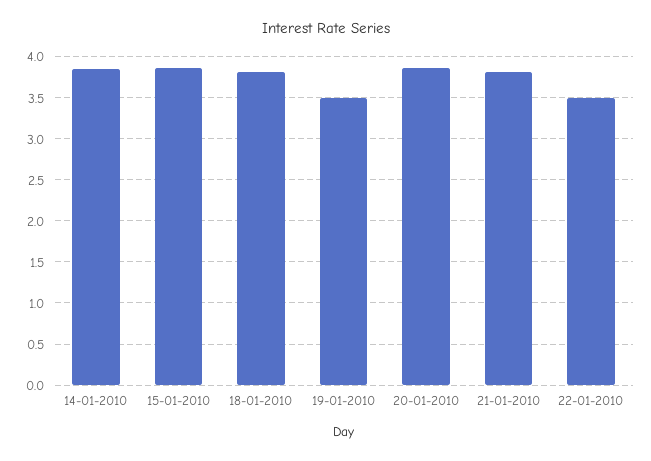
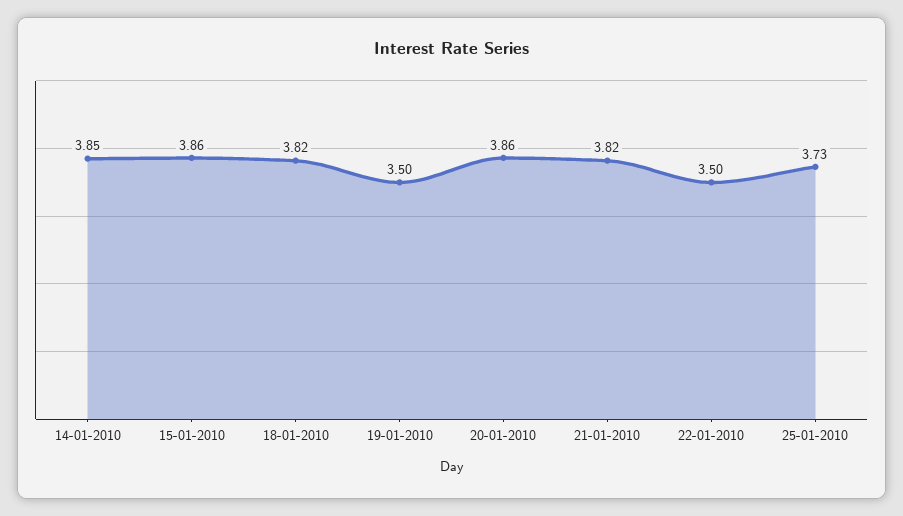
25-01-2010: none -> 3.73

